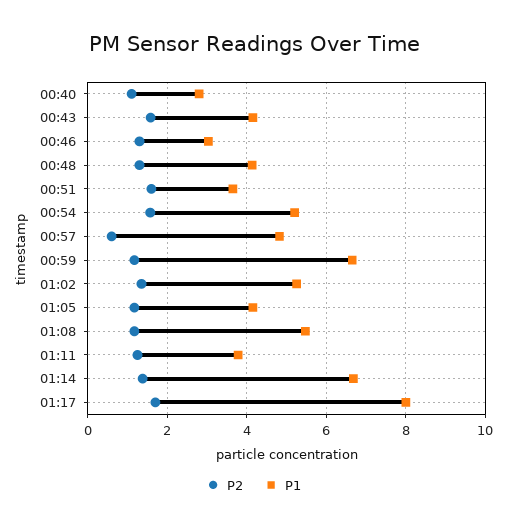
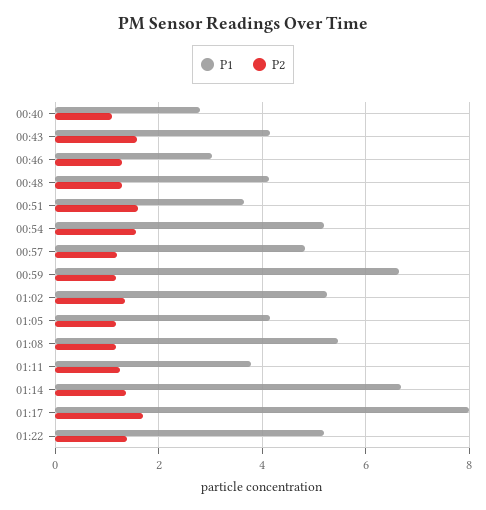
P2, 00:57: 0.6 -> 1.2
P1, 01:22: none -> 5.2
P2, 01:22: none -> 1.4

